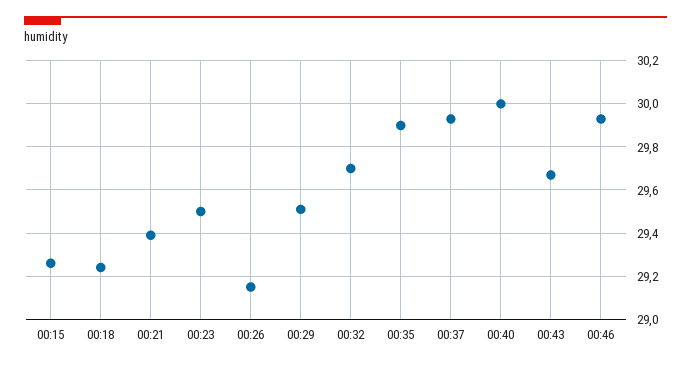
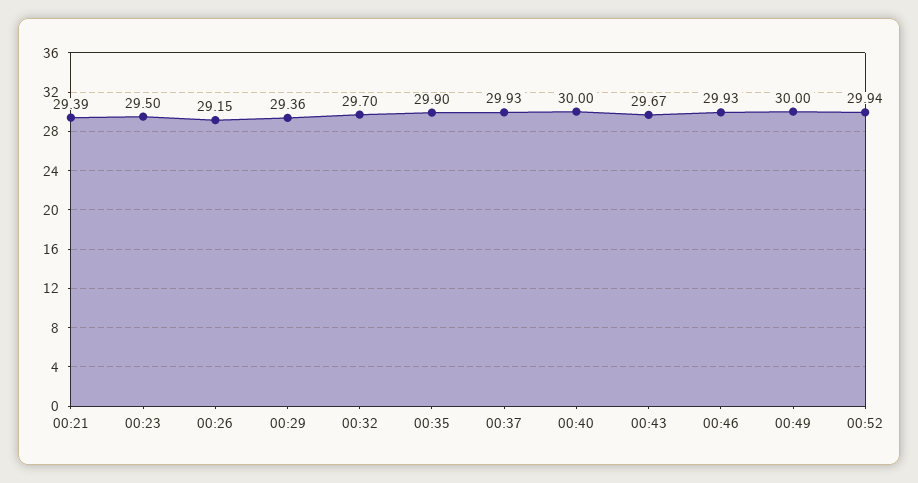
00:15: 29.25 -> none
00:18: 29.25 -> none
00:29: 29.5 -> 29.36
00:49: none -> 30
00:52: none -> 29.94

